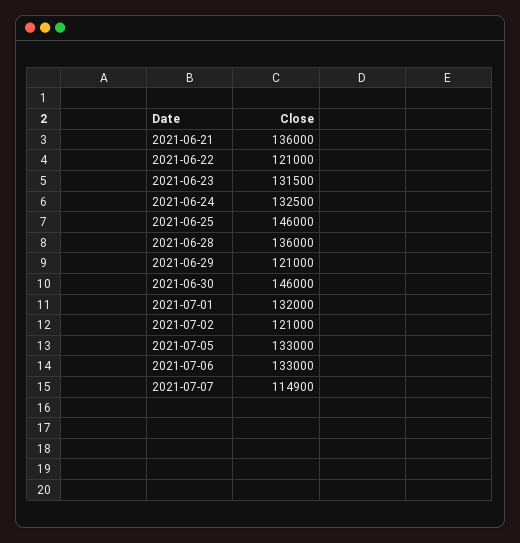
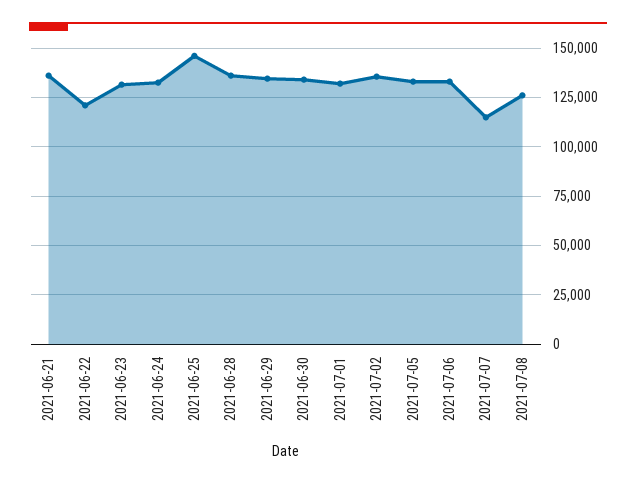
2021-06-29: 121000 -> 135000
2021-06-30: 146000 -> 135000
2021-07-02: 121000 -> 135000
2021-07-08: none -> 125000

